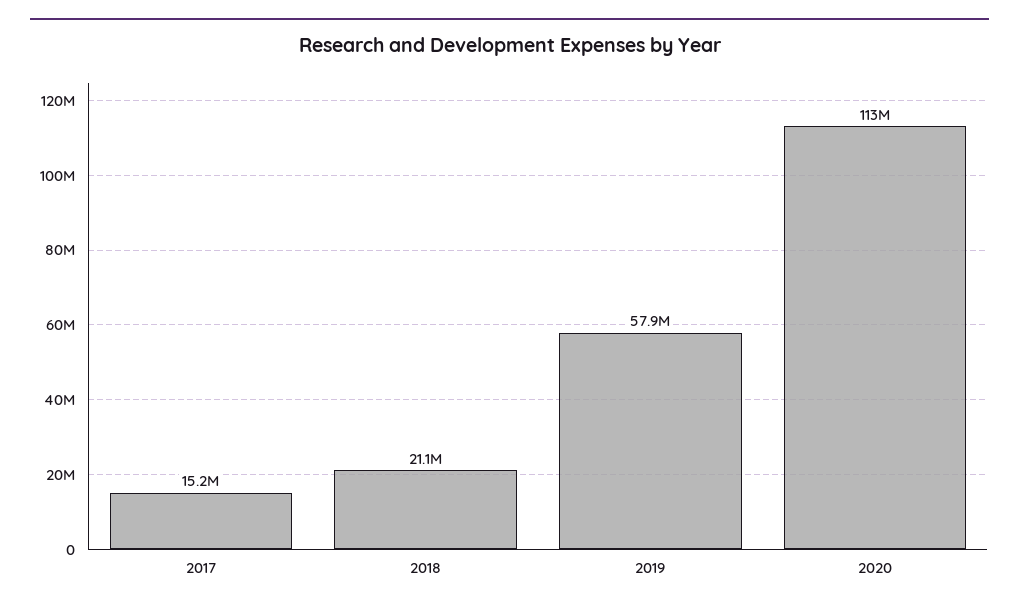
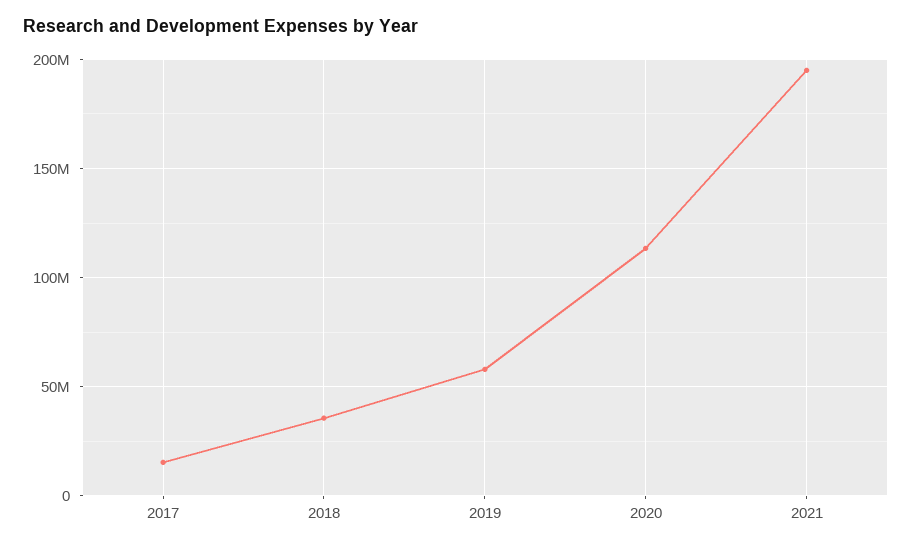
2018: 21100000 -> 35000000
2021: none -> 195000000

